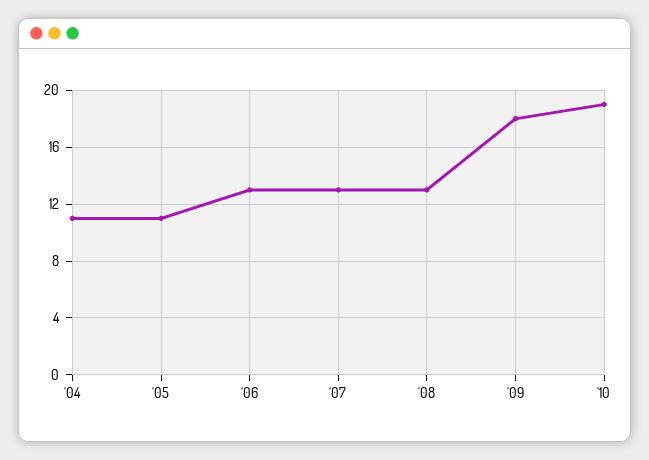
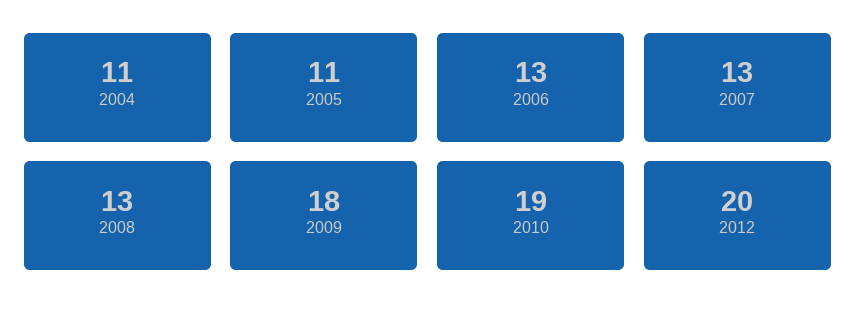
2012: none -> 20

